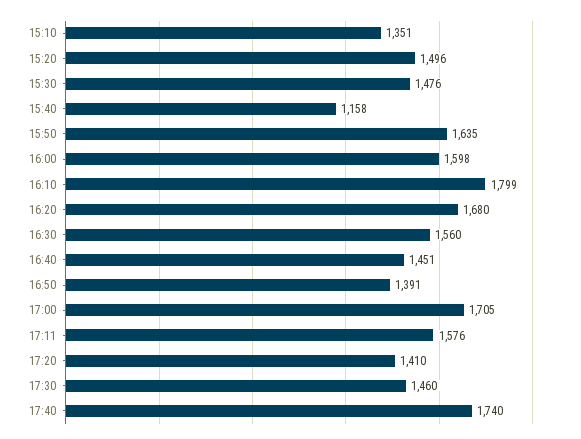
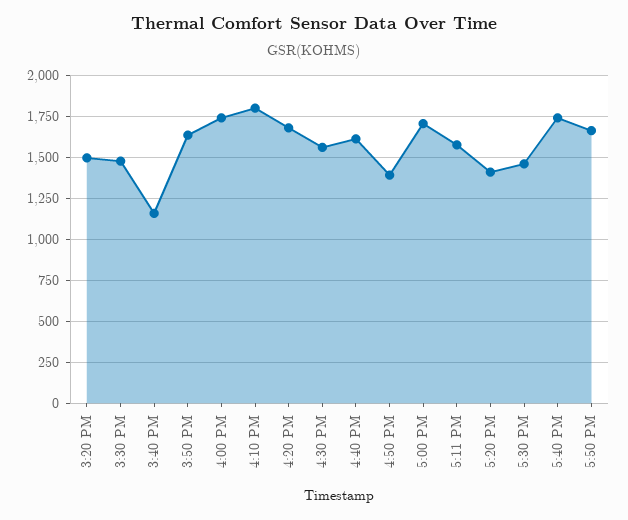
15:10: 1351 -> none
16:00: 1598 -> 1750
16:40: 1451 -> 1600
5:50 PM: none -> 1650

